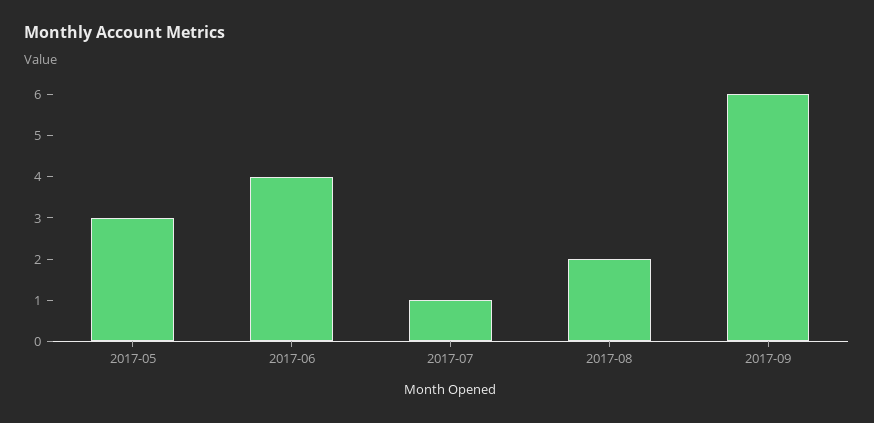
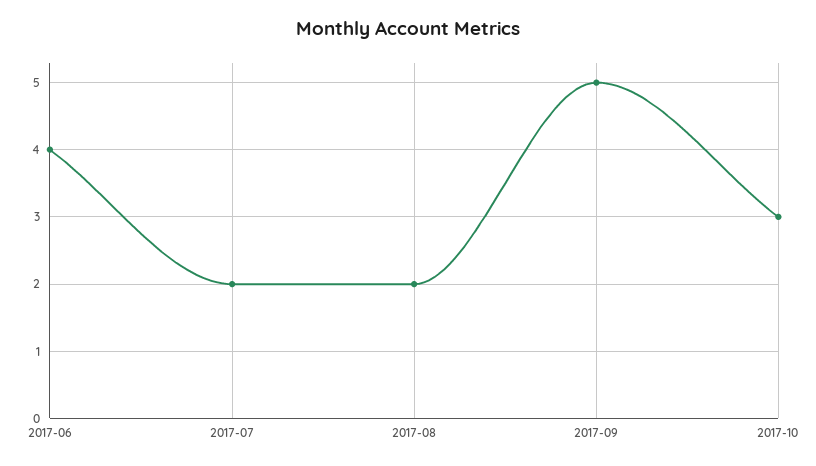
2017-05: 3 -> none
2017-07: 1 -> 2
2017-09: 6 -> 5
2017-10: none -> 3

